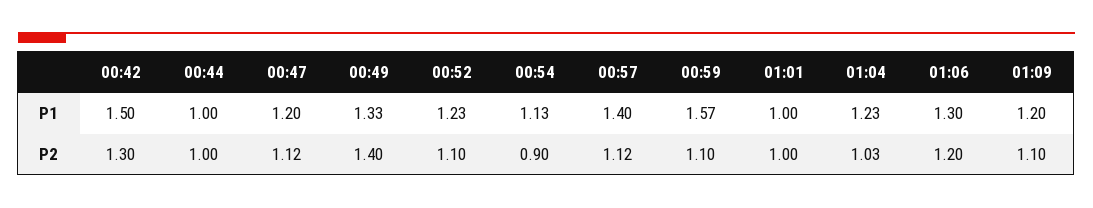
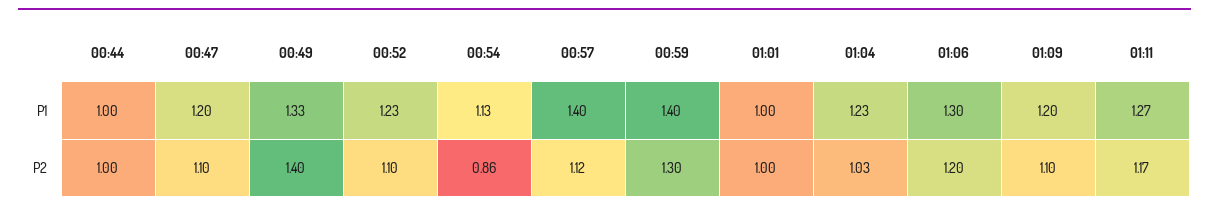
00:42, P1: 1.5 -> none
00:59, P1: 1.57 -> 1.4
00:42, P2: 1.3 -> none
00:47, P2: 1.12 -> 1.1
00:54, P2: 0.9 -> 0.86
00:59, P2: 1.1 -> 1.3
01:11, P1: none -> 1.27
01:11, P2: none -> 1.17

